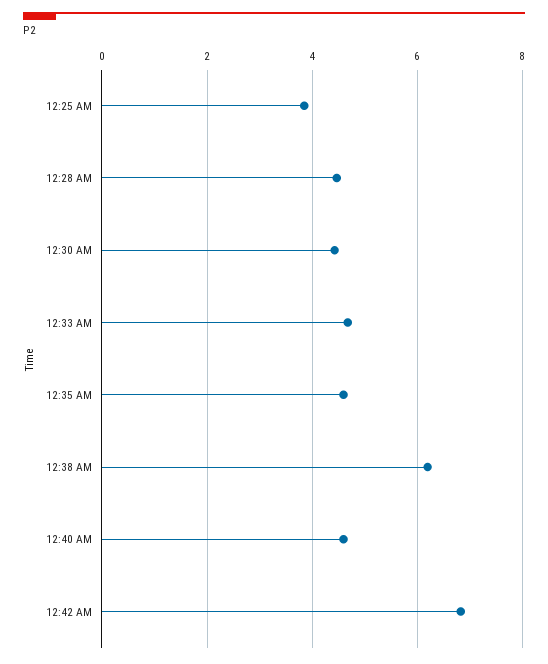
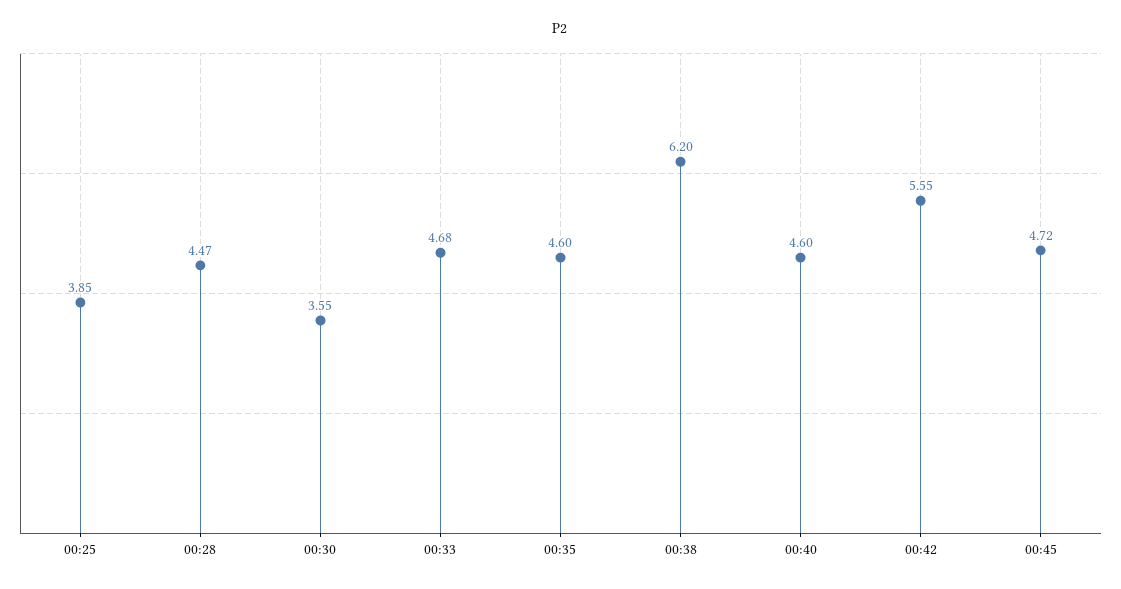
12:30 AM: 4.4 -> 3.55
12:42 AM: 6.8 -> 5.55
00:45: none -> 4.72

